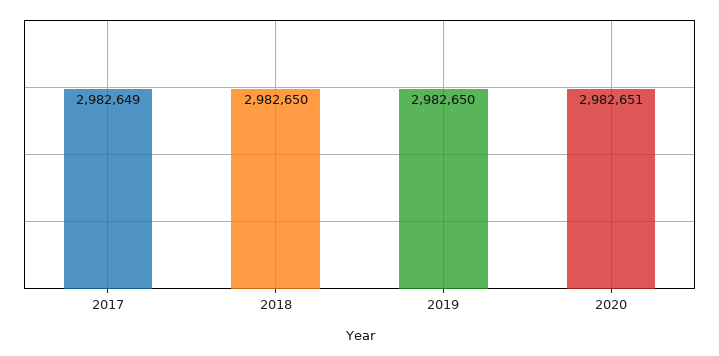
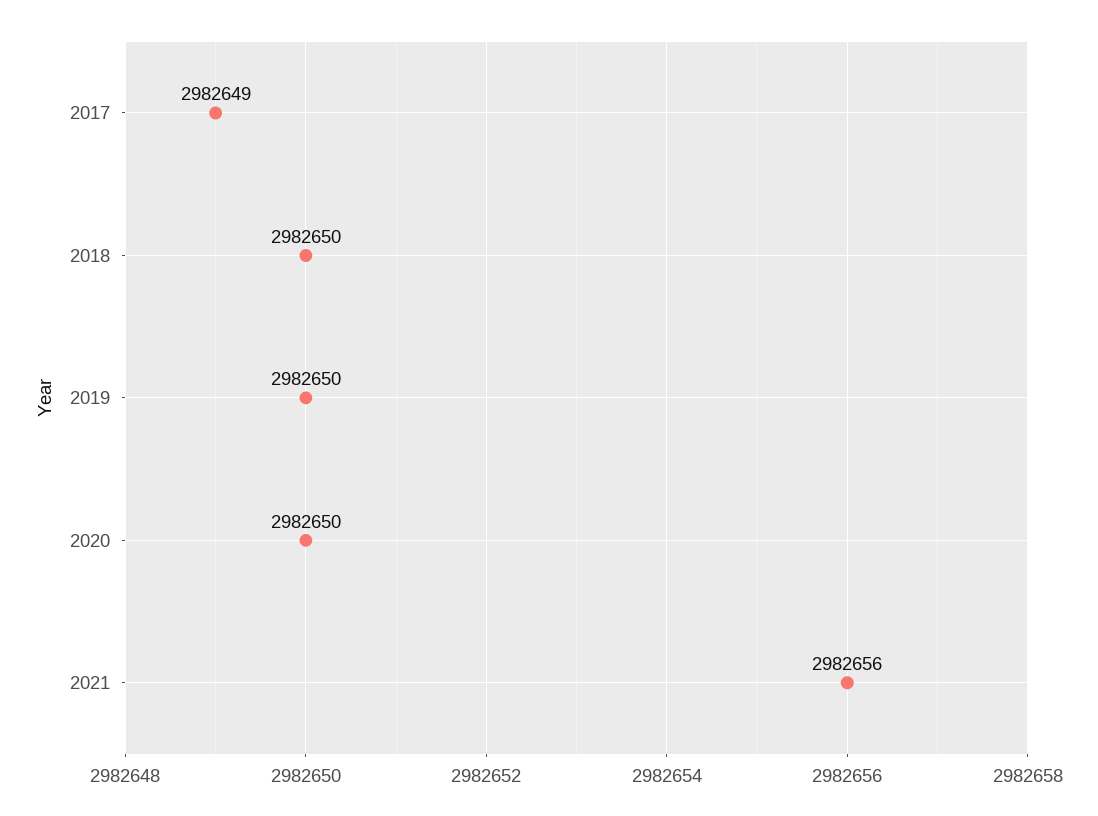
2020: 2982651 -> 2982650
2021: none -> 2982656

